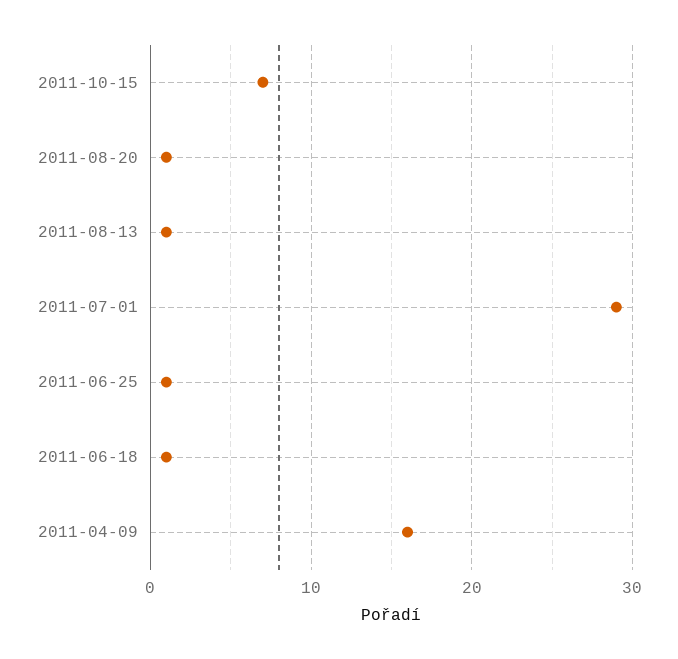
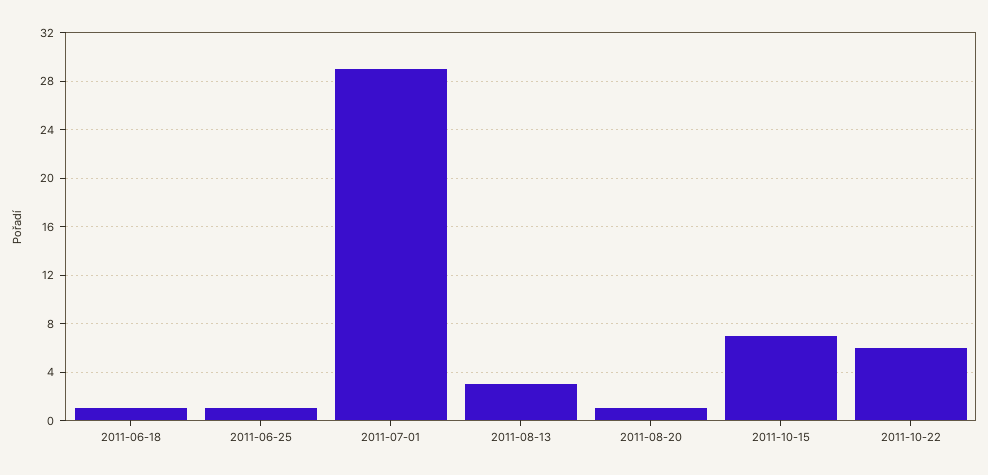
2011-08-13: 1 -> 3
2011-04-09: 16 -> none
2011-10-22: none -> 6

